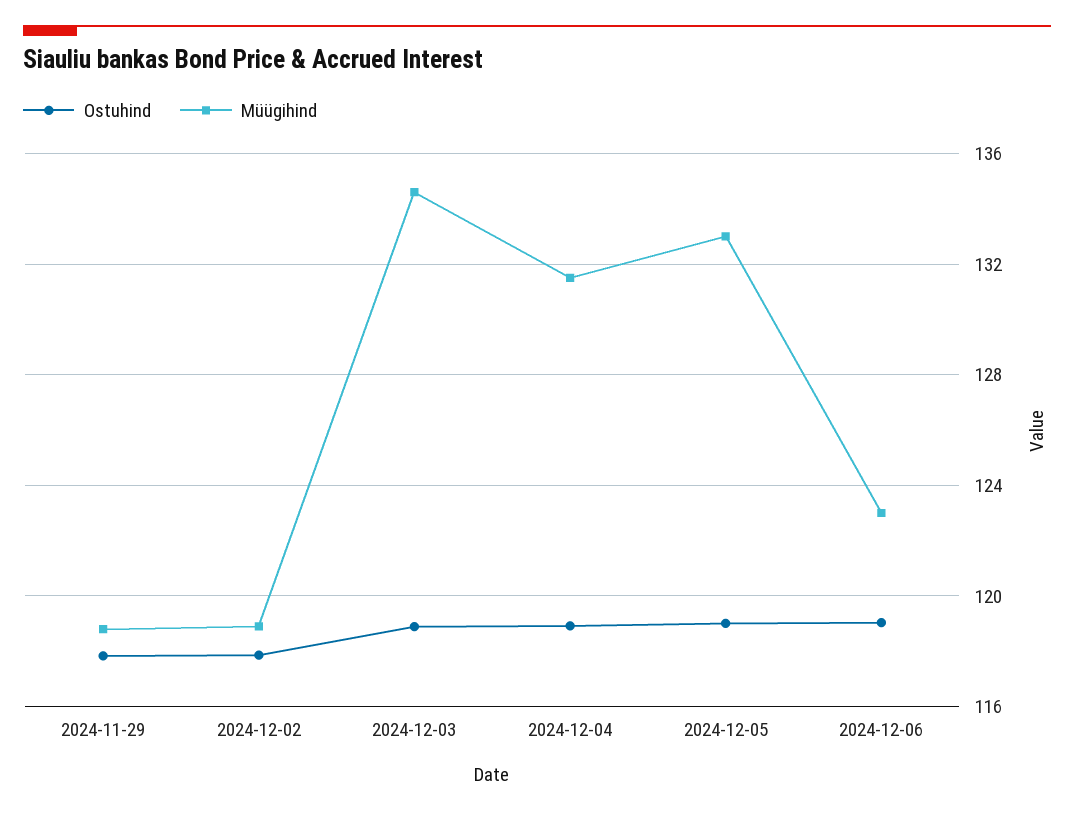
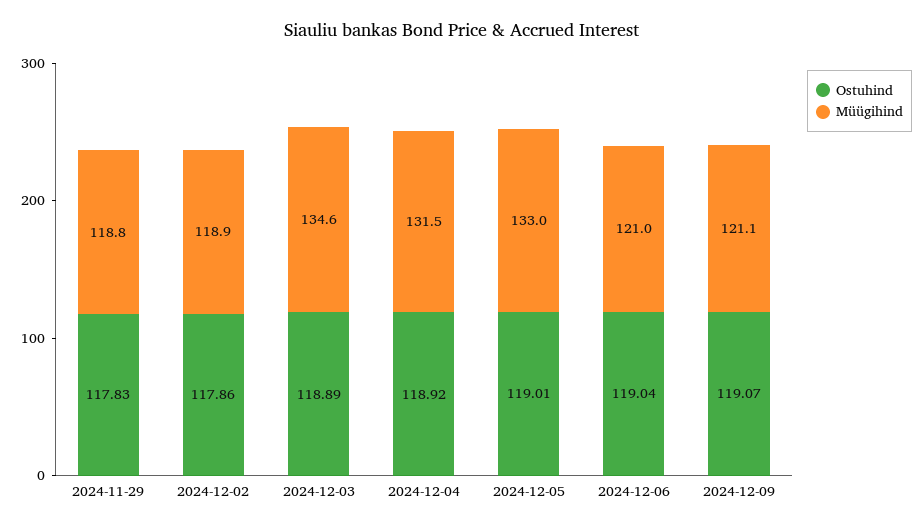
Müügihind, 2024-12-06: 123 -> 121
Ostuhind, 2024-12-09: none -> 119.07
Müügihind, 2024-12-09: none -> 121.1

